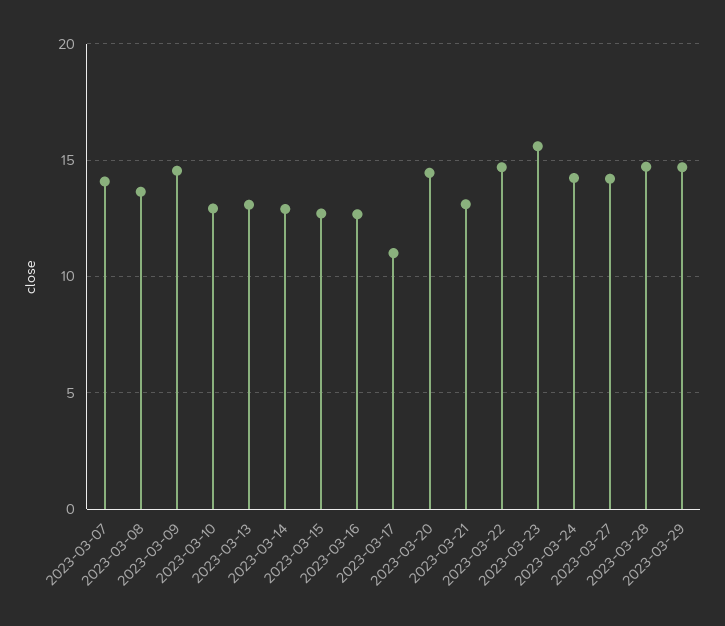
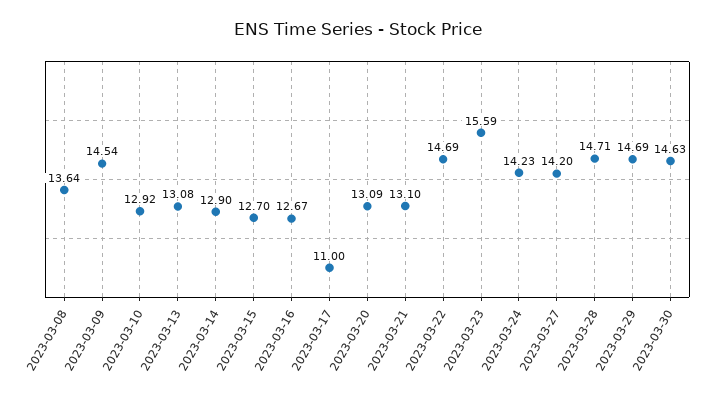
2023-03-07: 14 -> none
2023-03-20: 14.5 -> 13.09
2023-03-30: none -> 14.63

